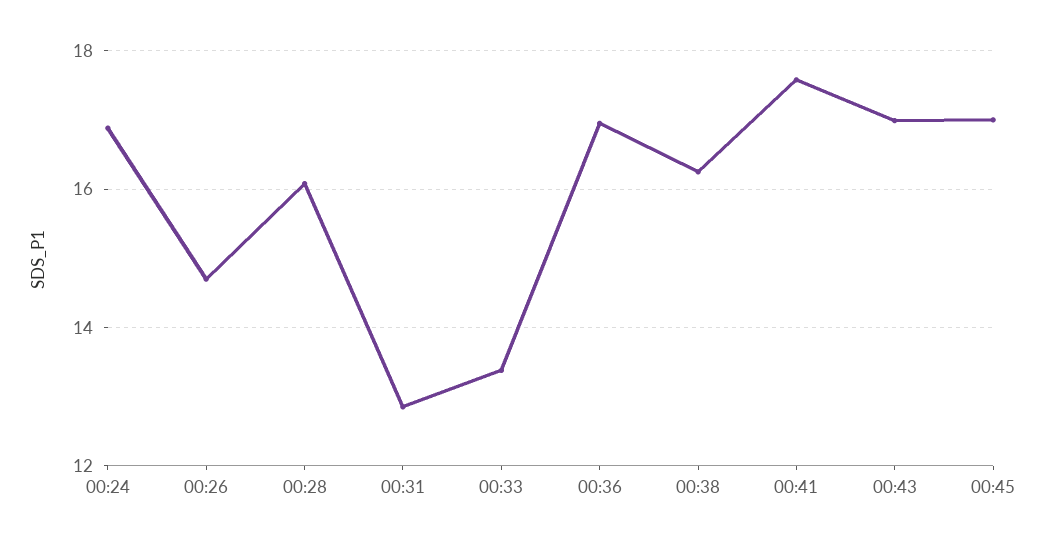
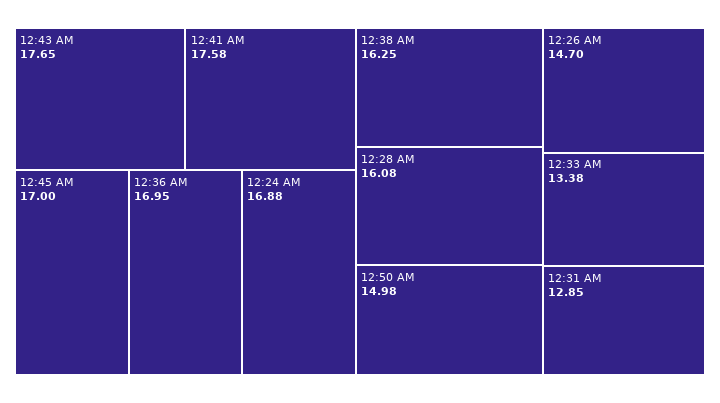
00:43: 17 -> 17.65
12:50 AM: none -> 14.98

